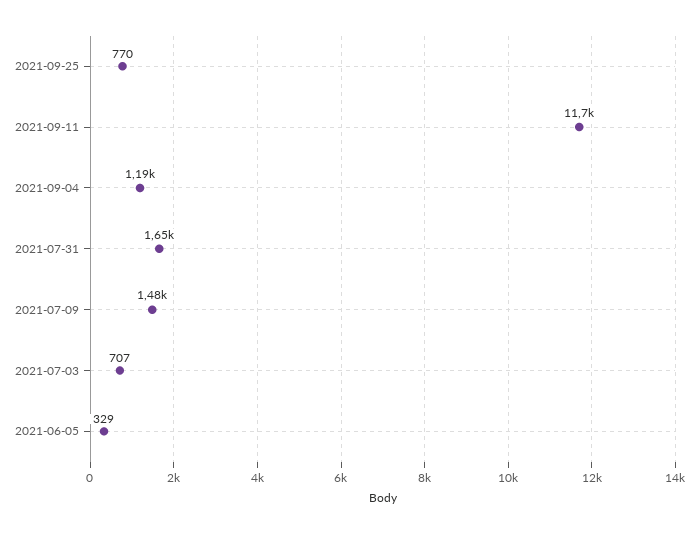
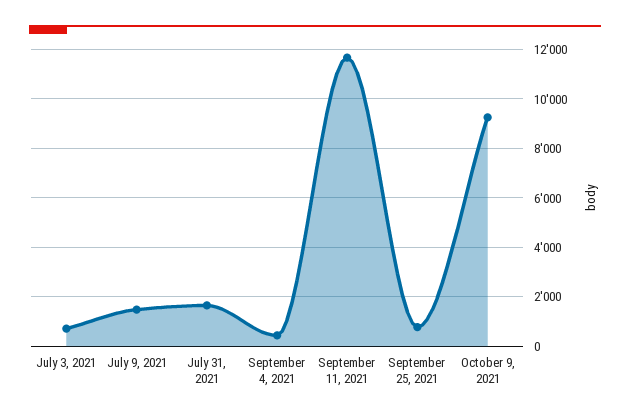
2021-09-04: 1190 -> 500
2021-06-05: 329 -> none
October 9, 2021: none -> 9250

